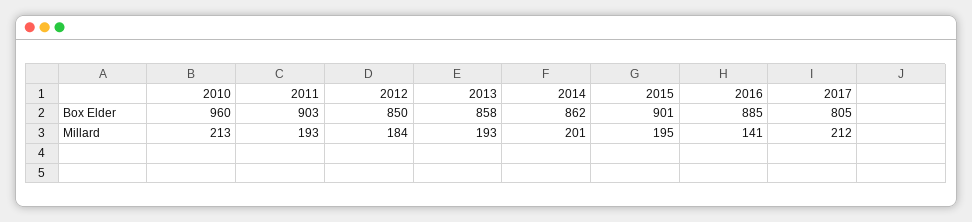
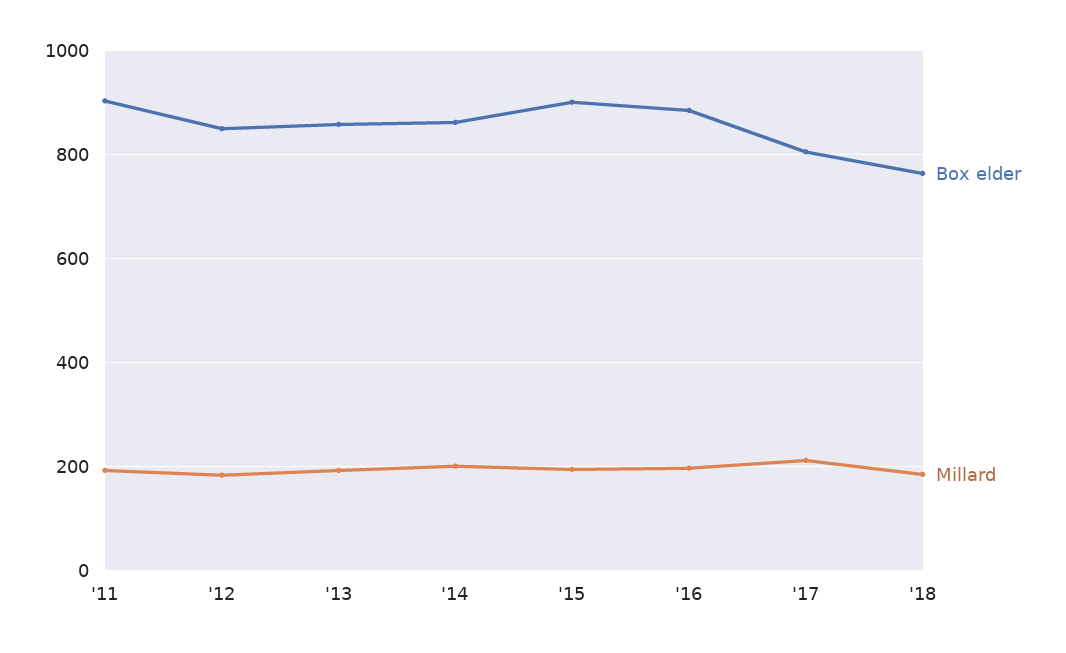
Box Elder, 2010: 960 -> none
Millard, 2010: 213 -> none
Millard, 2016: 141 -> 200
Box Elder, '18: none -> 760
Millard, '18: none -> 180

